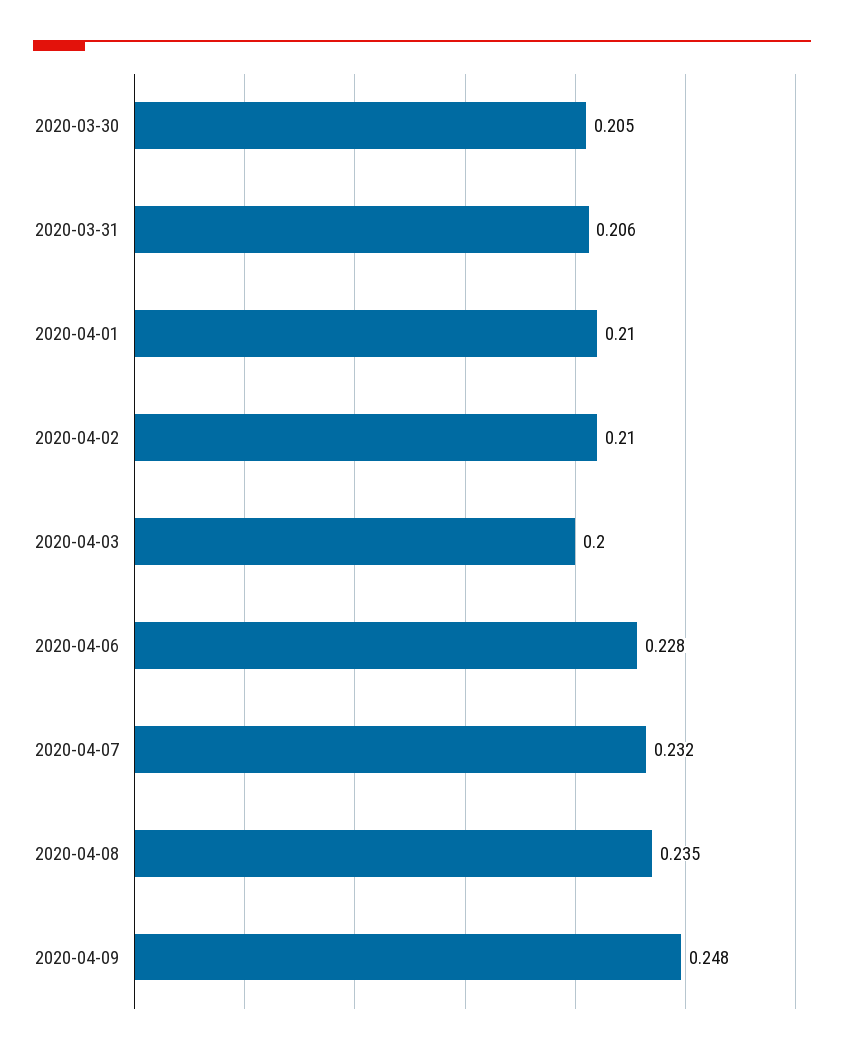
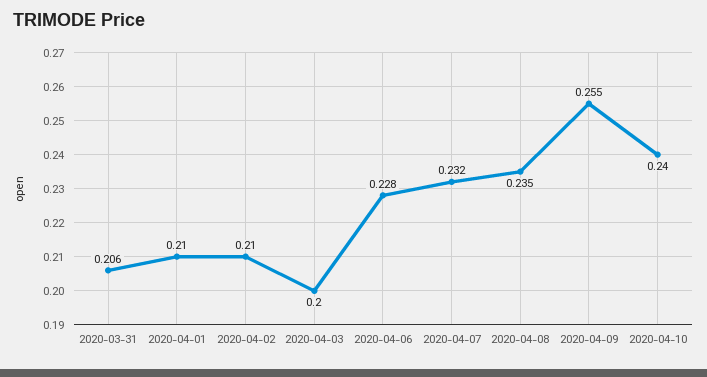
2020-03-30: 0.205 -> none
2020-04-09: 0.248 -> 0.255
2020-04-10: none -> 0.24

